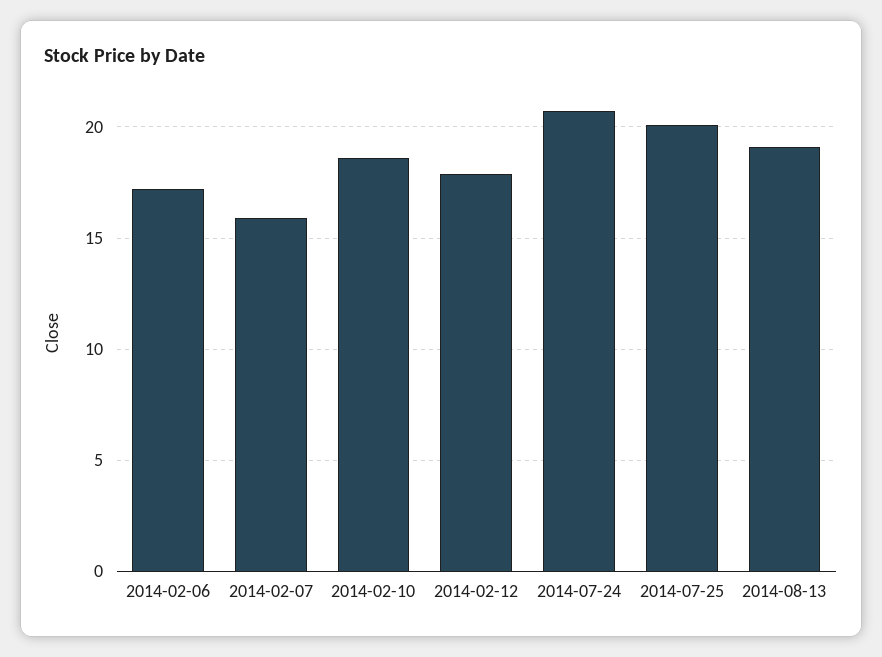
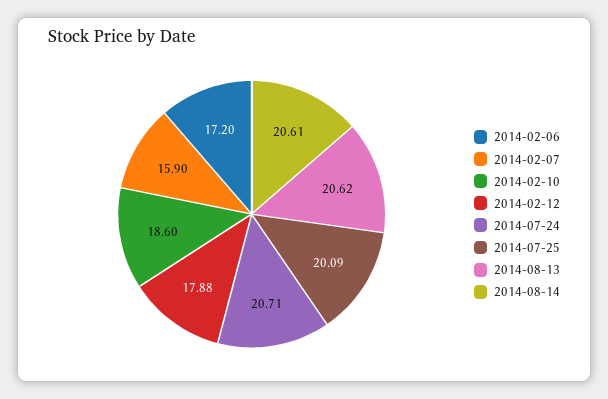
2014-08-13: 19 -> 20.62
2014-08-14: none -> 20.61

